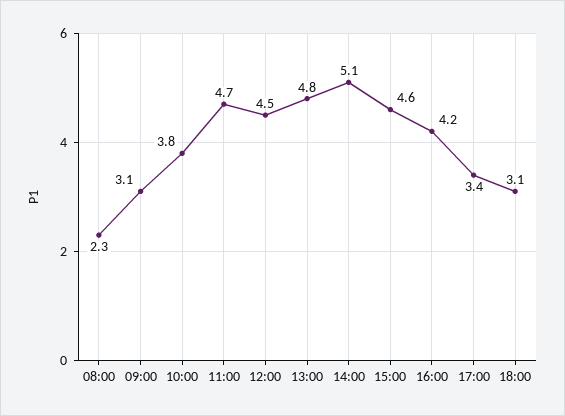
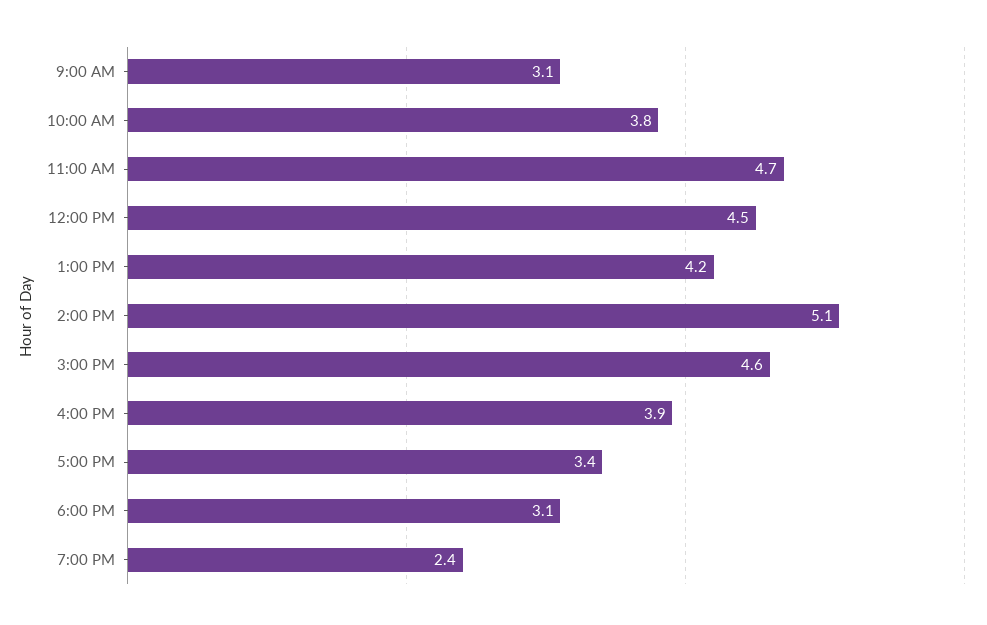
08:00: 2.3 -> none
13:00: 4.8 -> 4.2
16:00: 4.2 -> 3.9
7:00 PM: none -> 2.4

